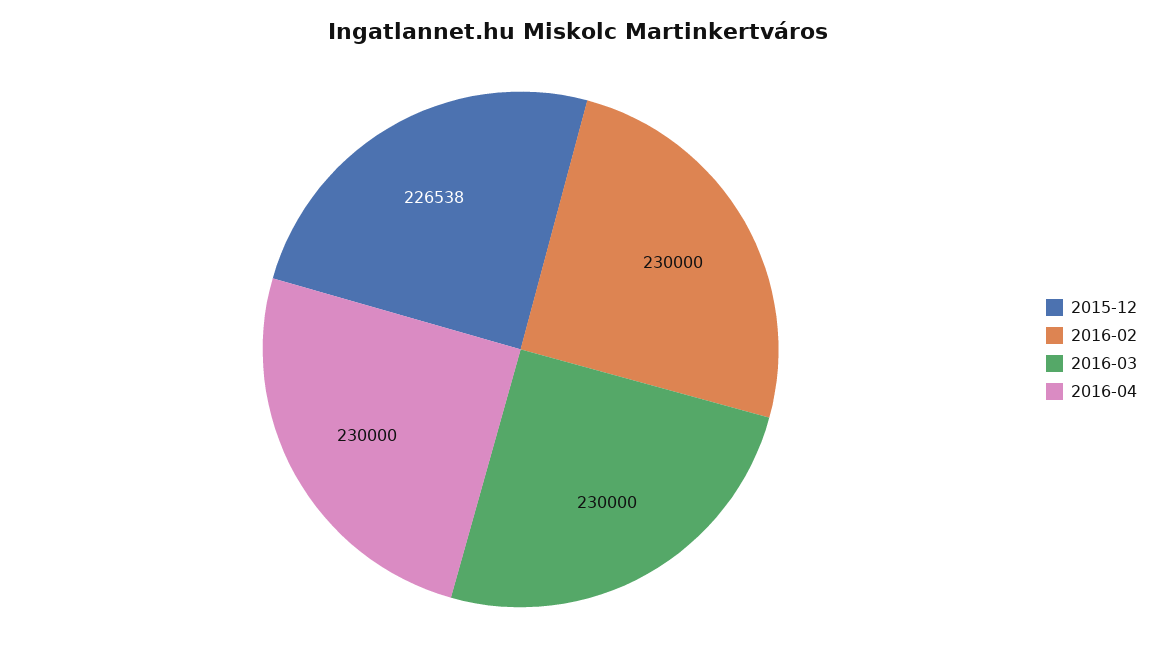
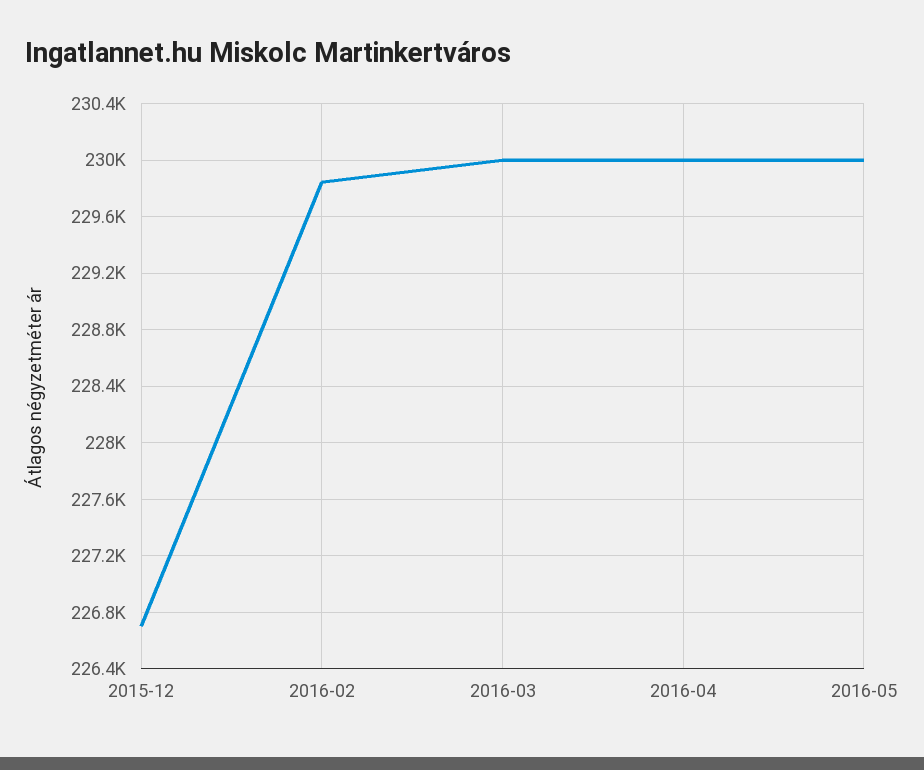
2015-12: 226538 -> 226700
2016-02: 230000 -> 229850
2016-05: none -> 230000

